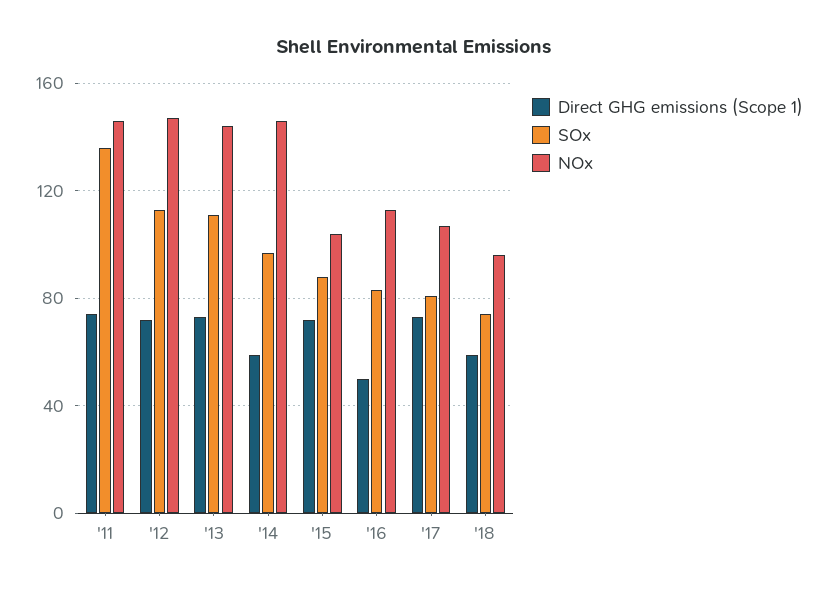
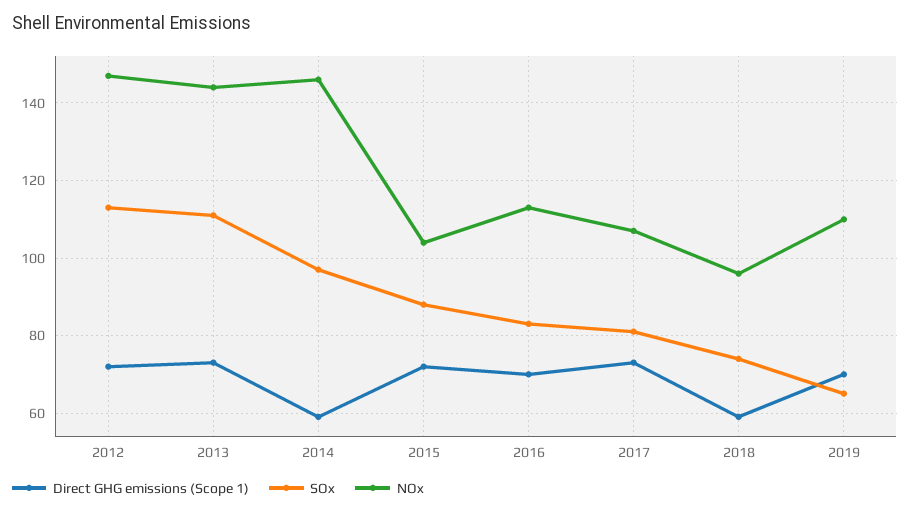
Direct GHG emissions (Scope 1), '11: 75 -> none
SOx, '11: 135 -> none
NOx, '11: 145 -> none
Direct GHG emissions (Scope 1), '16: 50 -> 70
Direct GHG emissions (Scope 1), 2019: none -> 70
SOx, 2019: none -> 65
NOx, 2019: none -> 110

